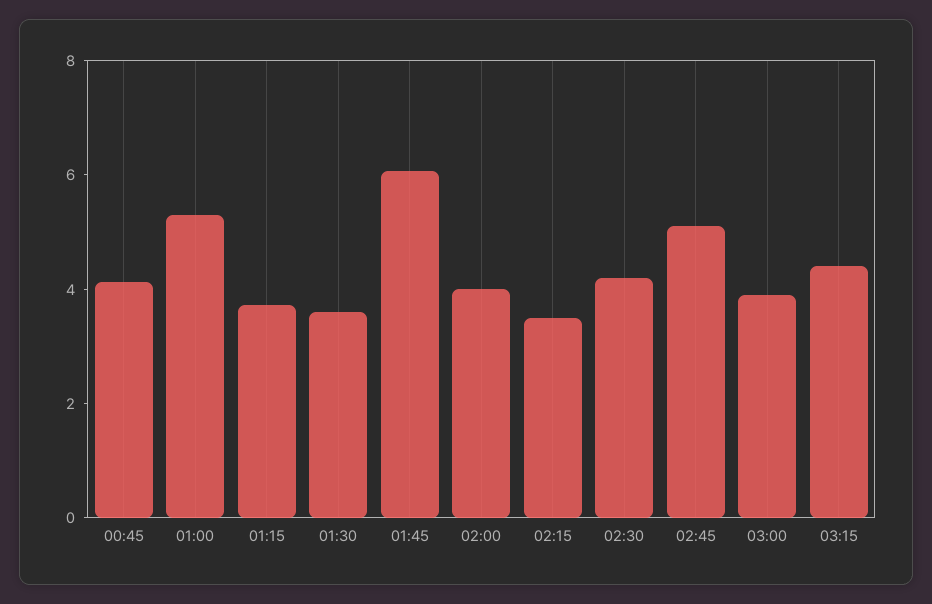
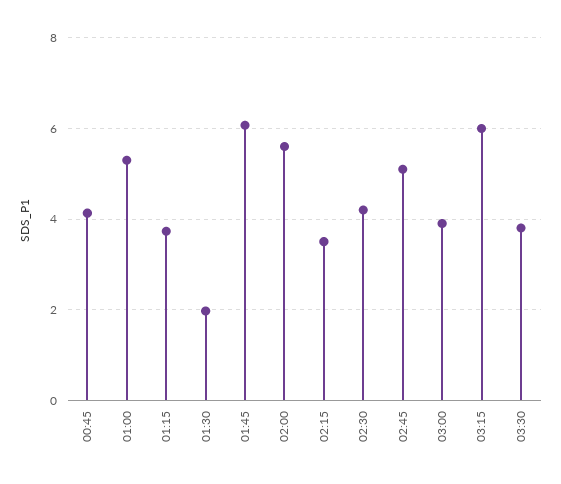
01:30: 3.5 -> 2
02:00: 4 -> 5.6
03:15: 4.5 -> 6
03:30: none -> 3.8

